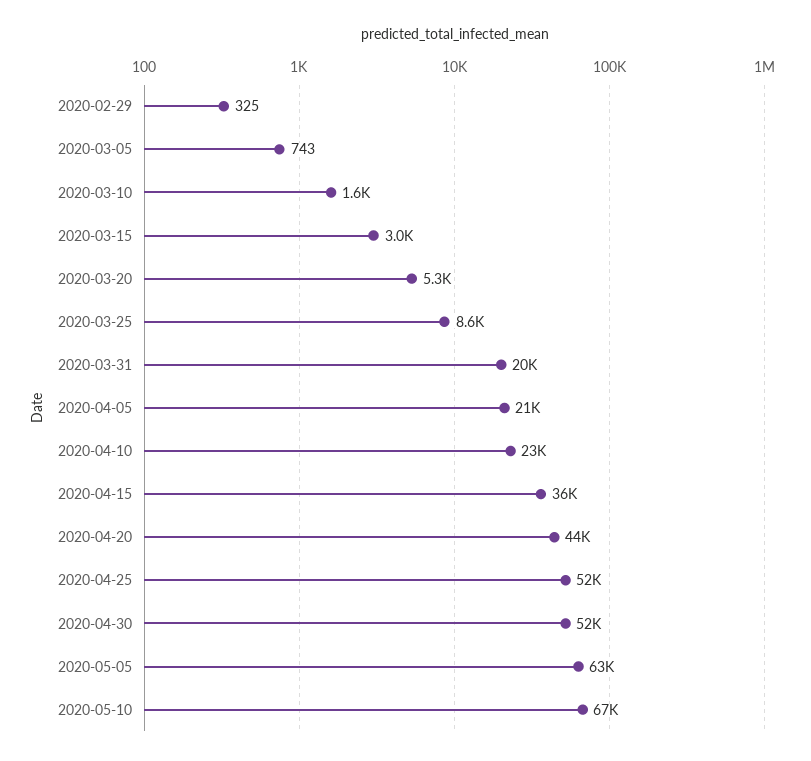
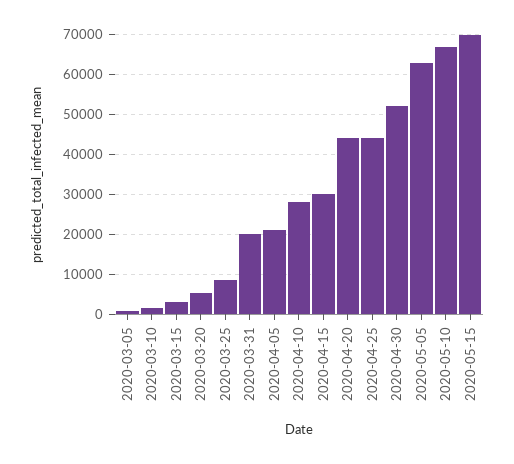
2020-02-29: 325 -> none
2020-04-10: 23000 -> 28000
2020-04-15: 36000 -> 30000
2020-04-25: 52000 -> 44000
2020-05-15: none -> 70000

